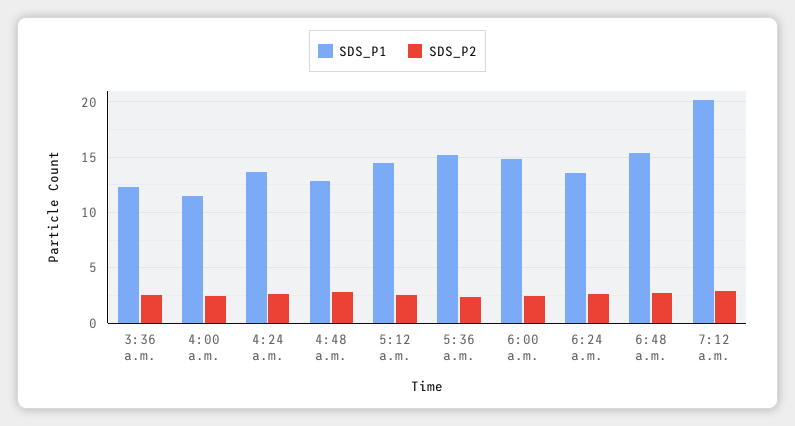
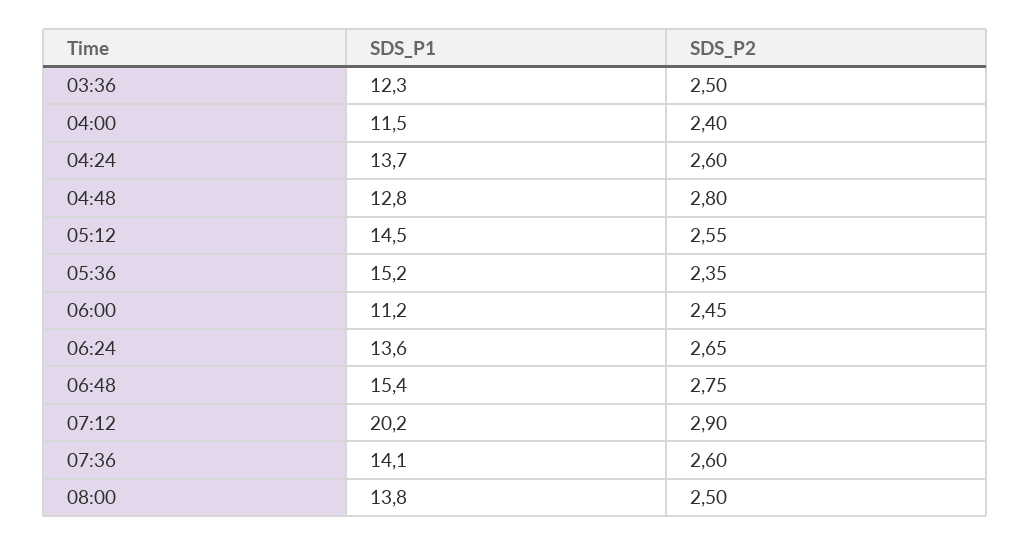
SDS_P1, 6:00 a.m.: 15 -> 11.2
SDS_P1, 07:36: none -> 14.1
SDS_P2, 07:36: none -> 2.6
SDS_P1, 08:00: none -> 13.8
SDS_P2, 08:00: none -> 2.5

